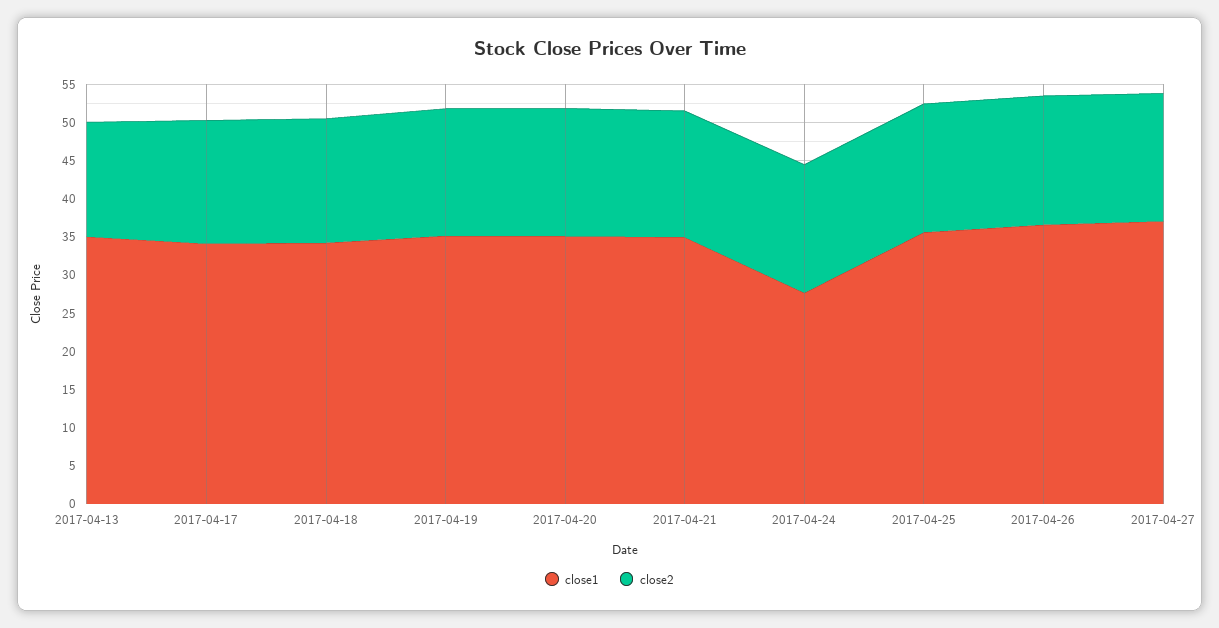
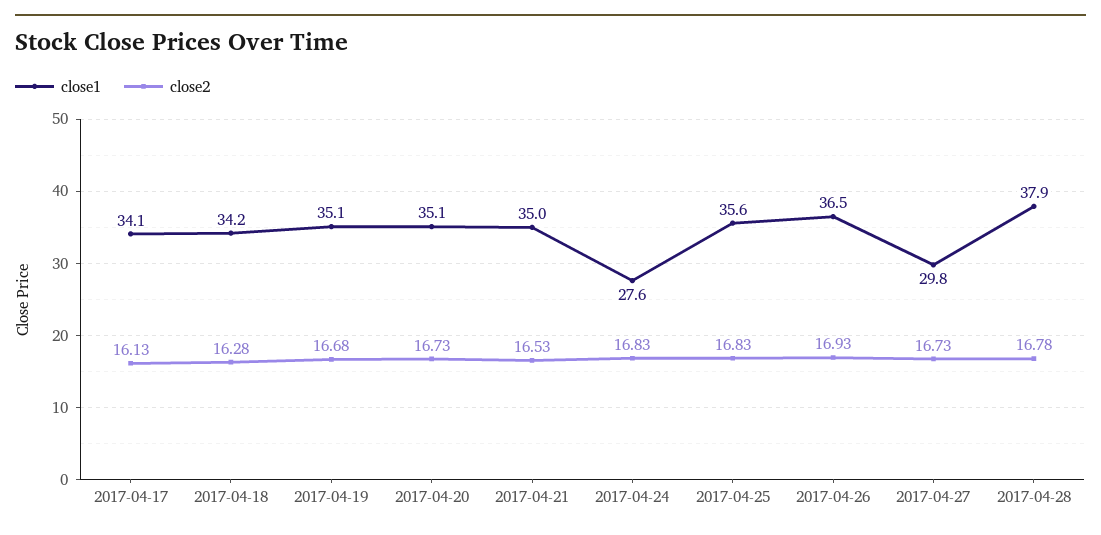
close1, 2017-04-13: 35 -> none
close2, 2017-04-13: 15 -> none
close1, 2017-04-27: 37.5 -> 29.8
close1, 2017-04-28: none -> 37.9
close2, 2017-04-28: none -> 16.78

